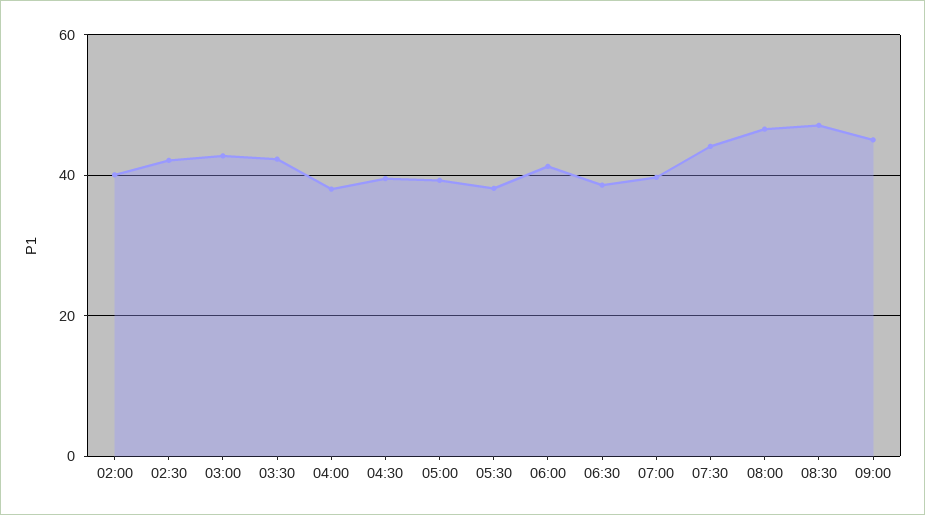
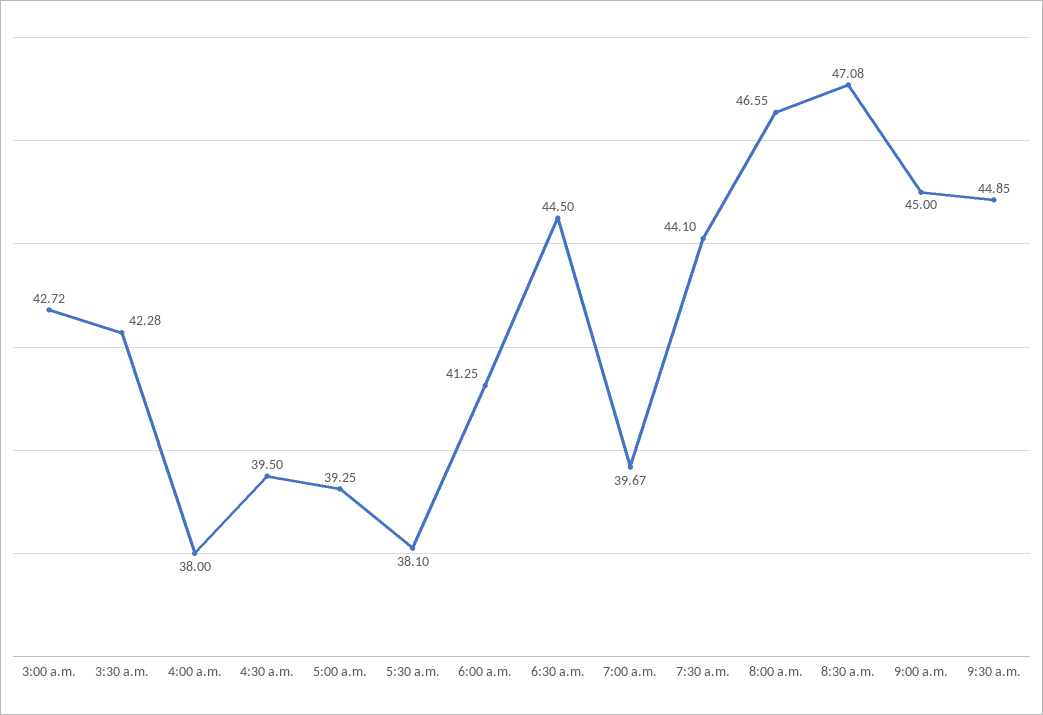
02:00: 40 -> none
02:30: 42 -> none
06:30: 38 -> 44.5
9:30 a.m.: none -> 44.85

